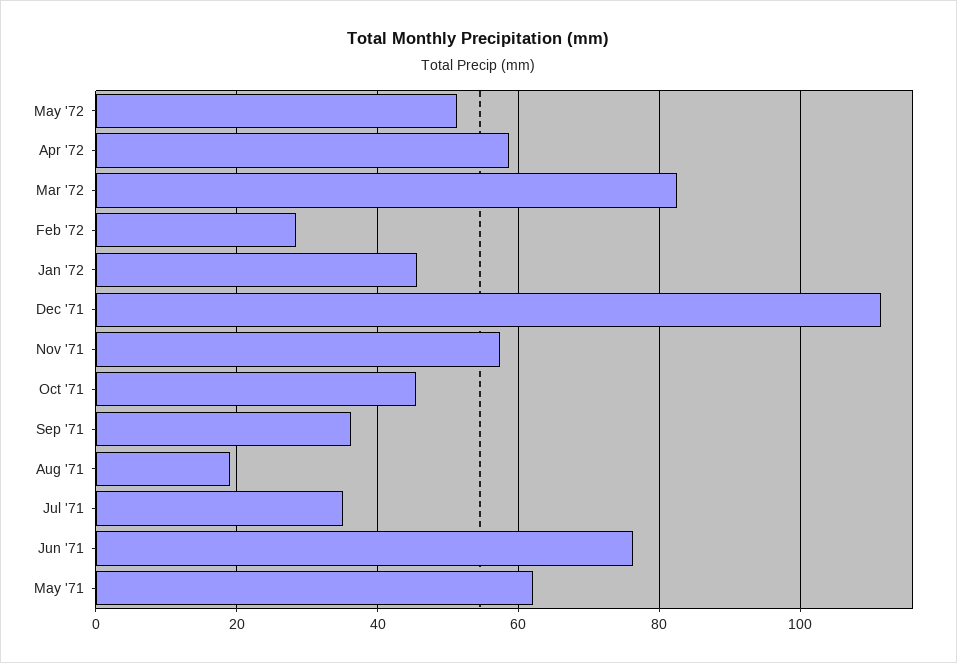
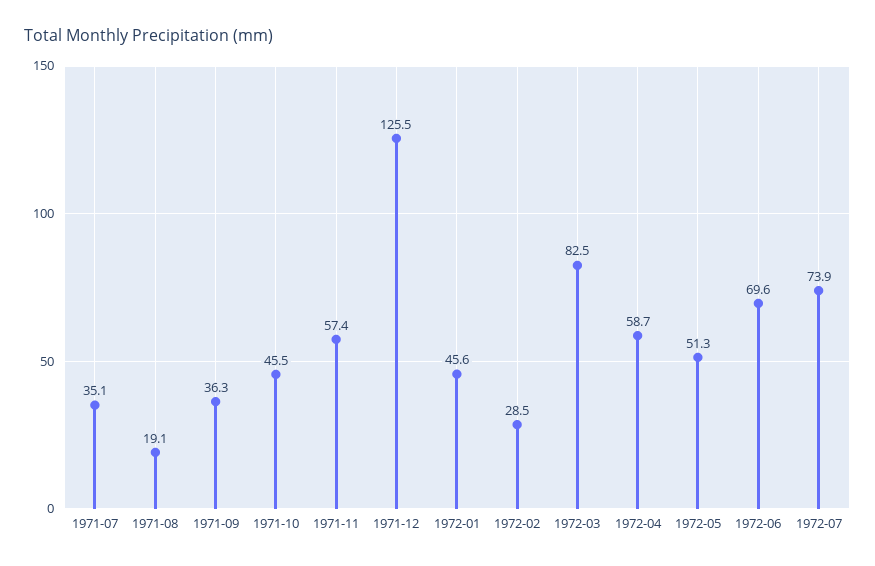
Dec '71: 112 -> 125.5
Jun '71: 76 -> none
May '71: 62 -> none
1972-06: none -> 69.6
1972-07: none -> 73.9

